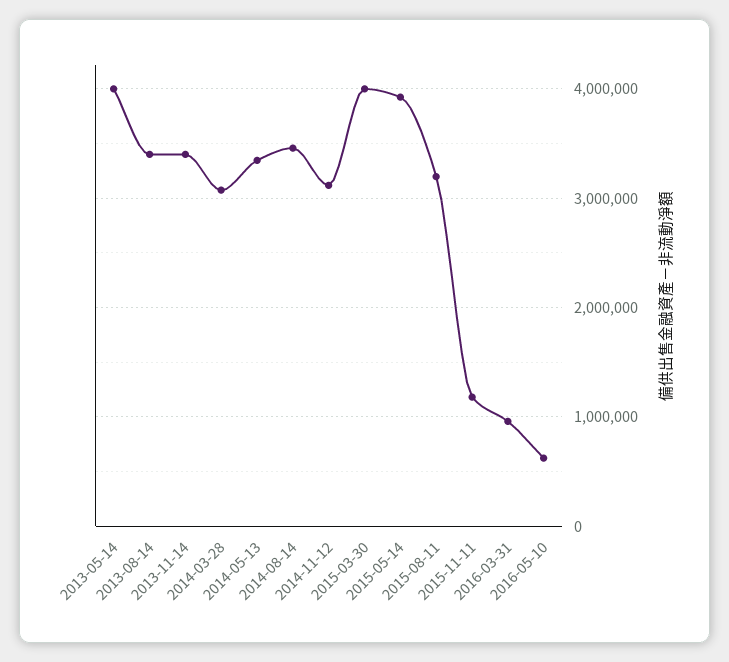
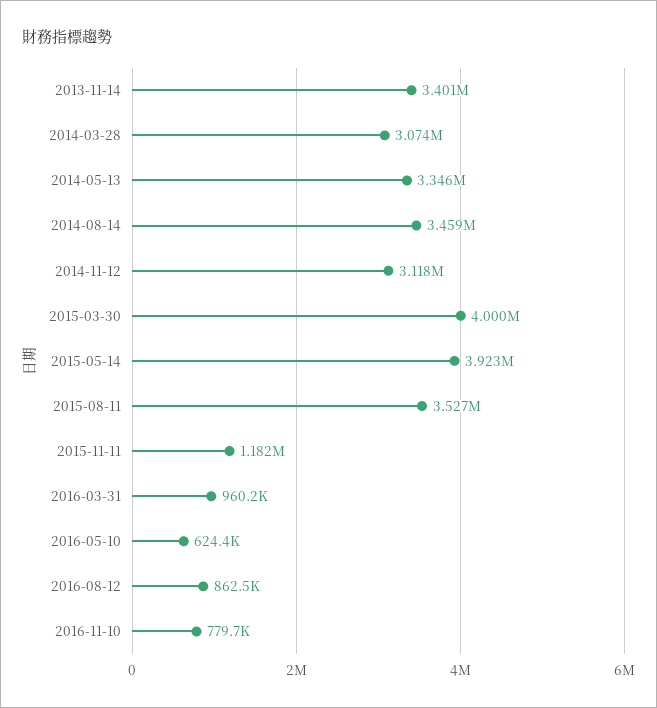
2013-05-14: 4000000 -> none
2013-08-14: 3400000 -> none
2015-08-11: 3200000 -> 3527000
2016-08-12: none -> 862500
2016-11-10: none -> 779700

